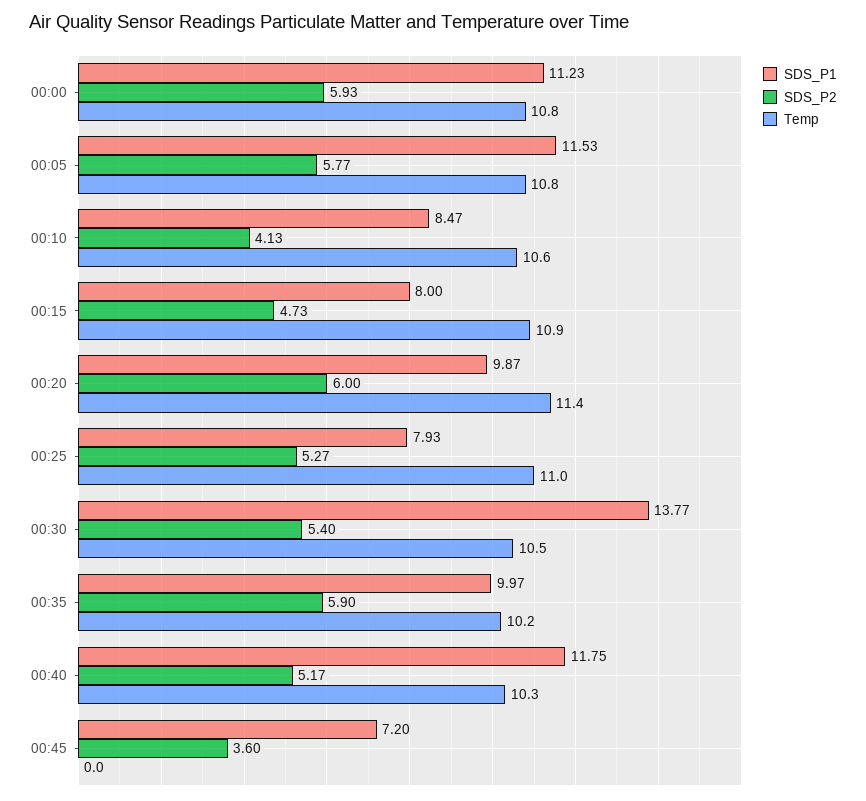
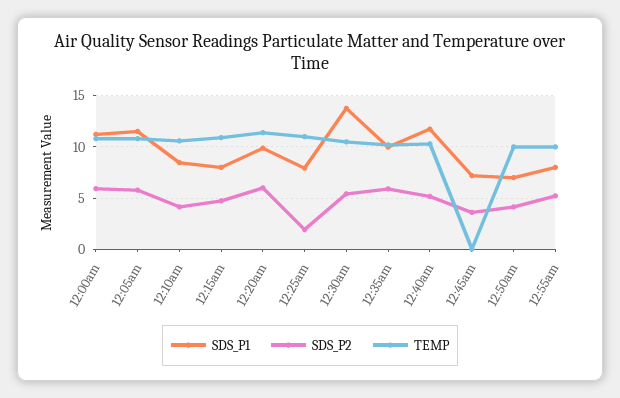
SDS_P2, 00:25: 5.27 -> 2
SDS_P1, 12:50am: none -> 7
SDS_P2, 12:50am: none -> 4
Temp, 12:50am: none -> 10
SDS_P1, 12:55am: none -> 8
SDS_P2, 12:55am: none -> 5
Temp, 12:55am: none -> 10

